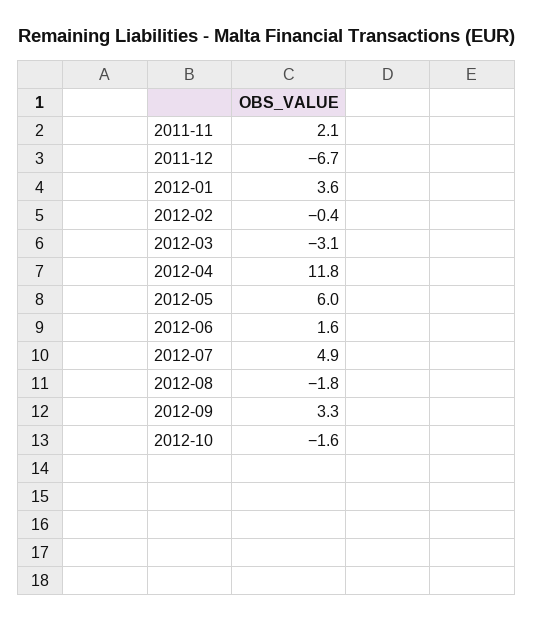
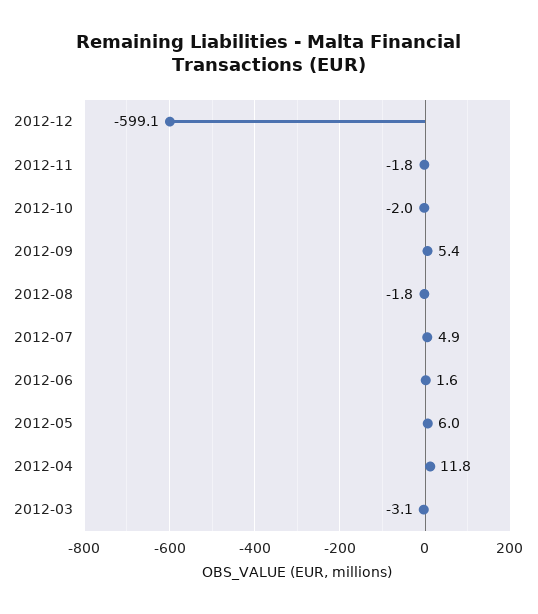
2011-11: 2.1 -> none
2011-12: -6.7 -> none
2012-01: 3.6 -> none
2012-02: -0.4 -> none
2012-09: 3.3 -> 5.4
2012-10: -1.6 -> -2
2012-12: none -> -599.1
2012-11: none -> -1.8

